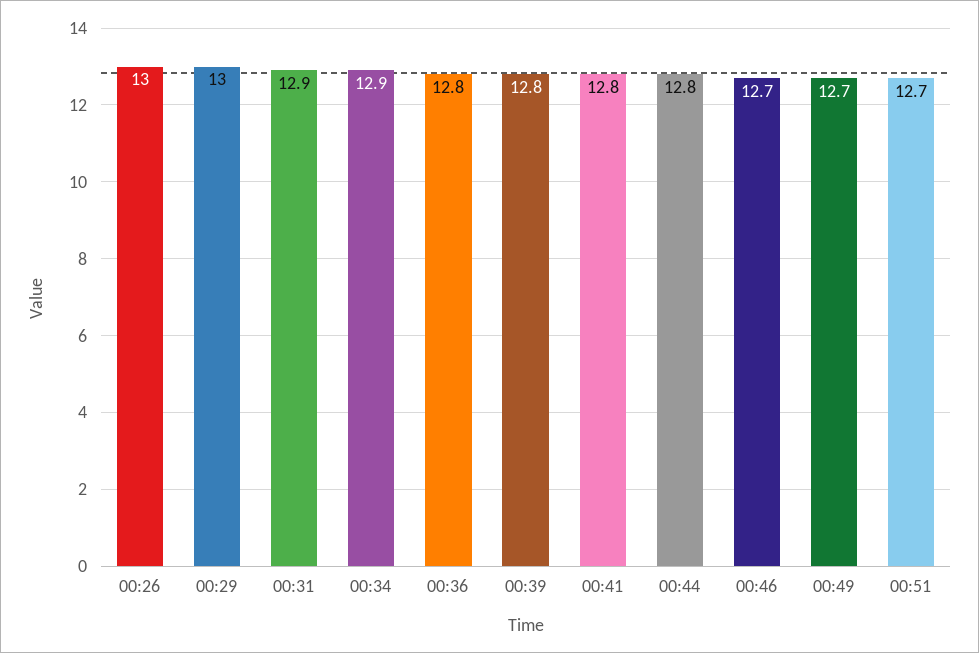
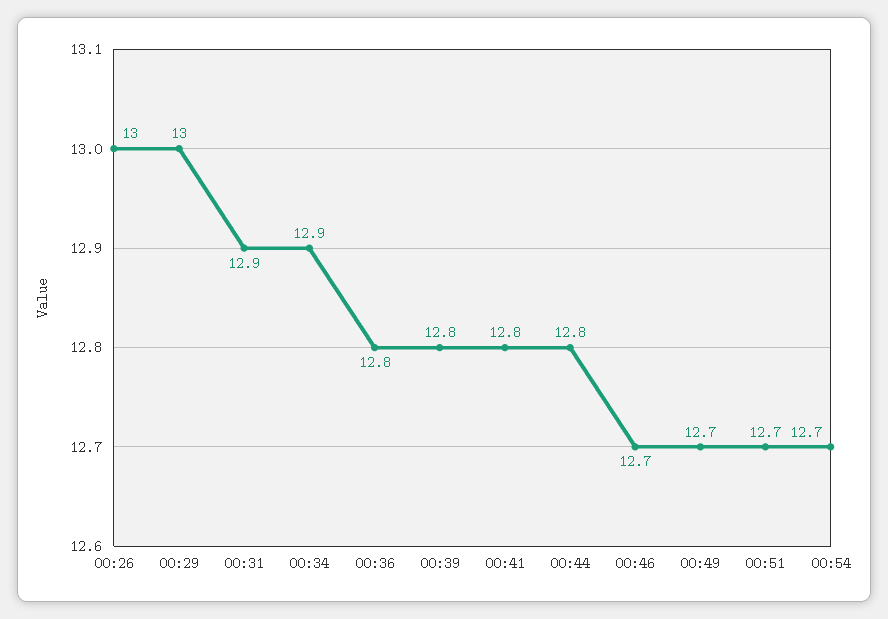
00:54: none -> 12.7

